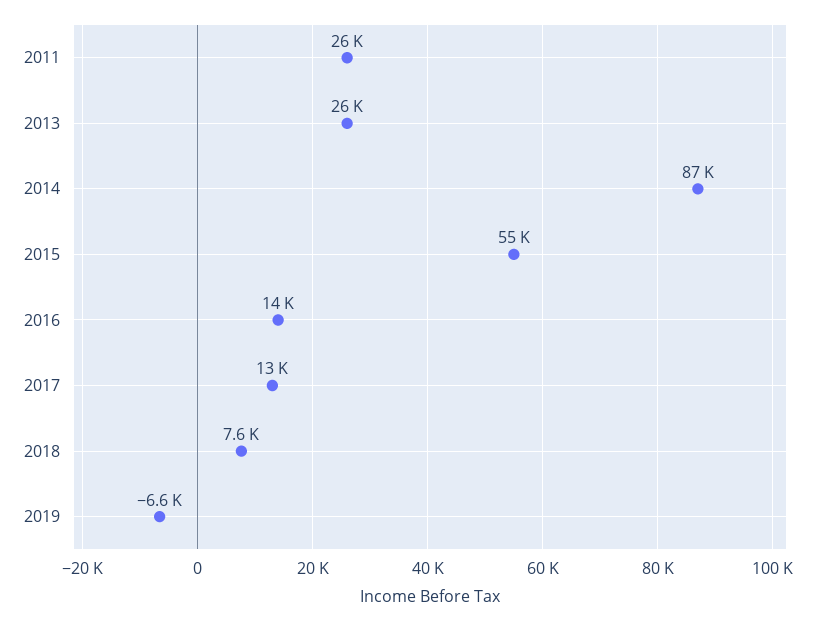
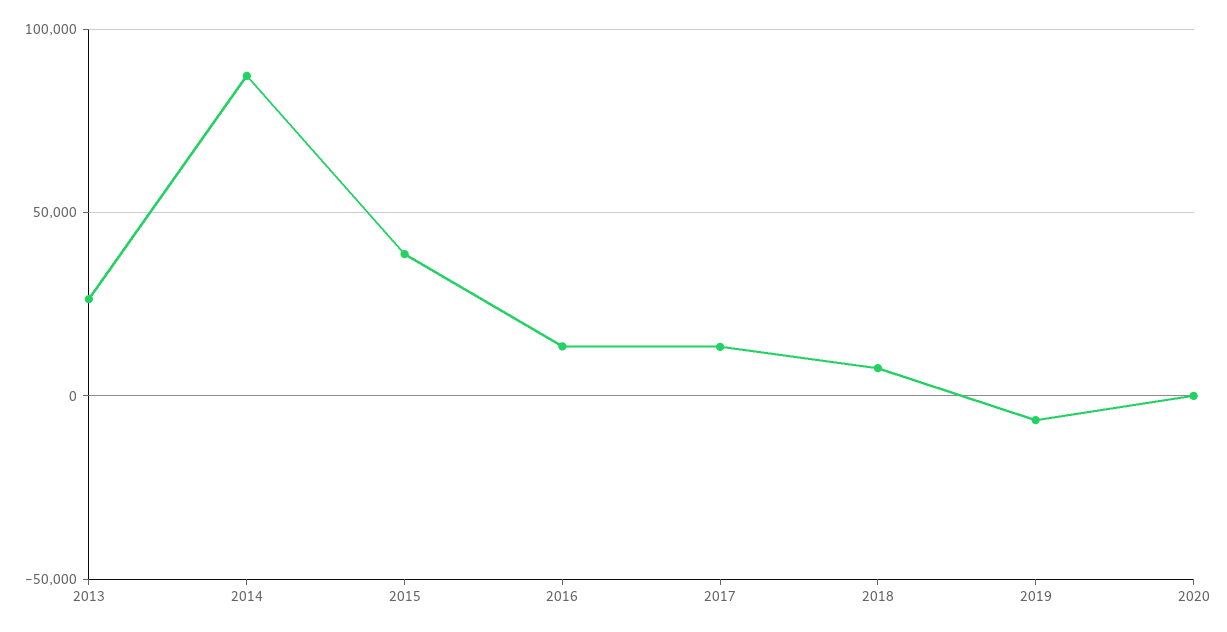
2011: 26000 -> none
2015: 55000 -> 40000
2020: none -> 0

